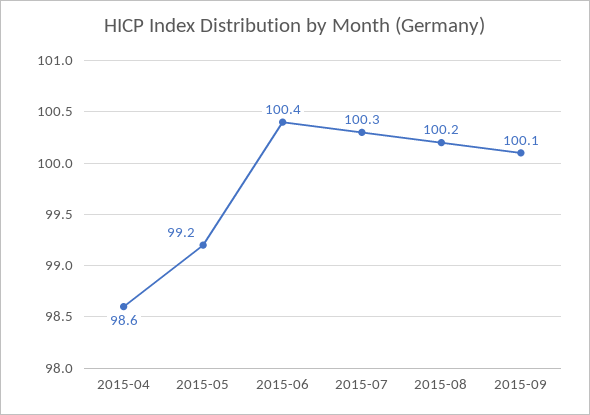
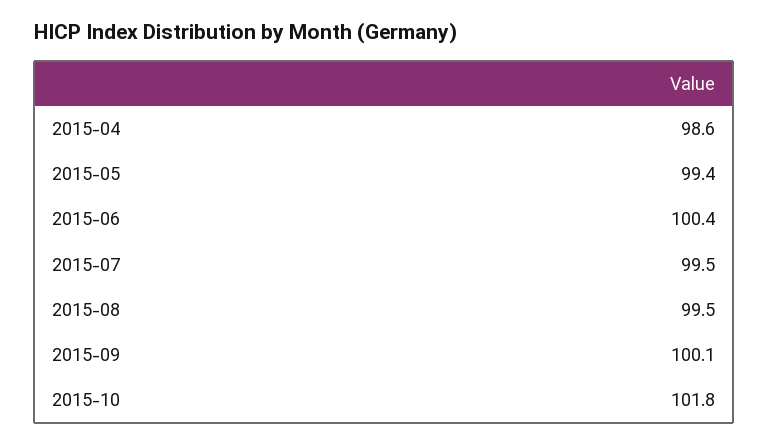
2015-05: 99.2 -> 99.4
2015-07: 100.3 -> 99.5
2015-08: 100.2 -> 99.5
2015-10: none -> 101.8

